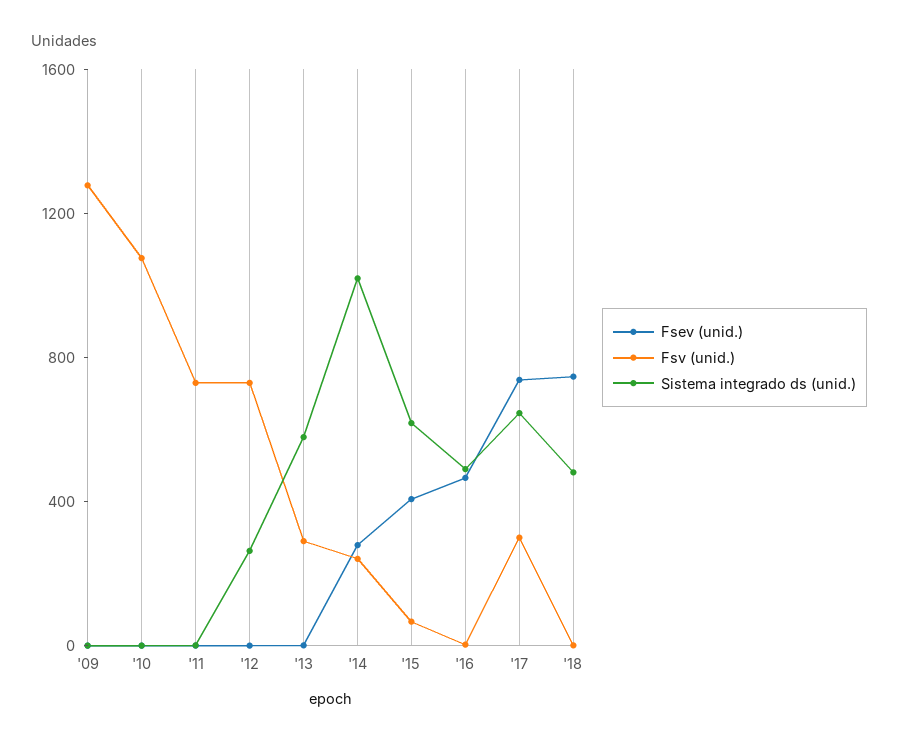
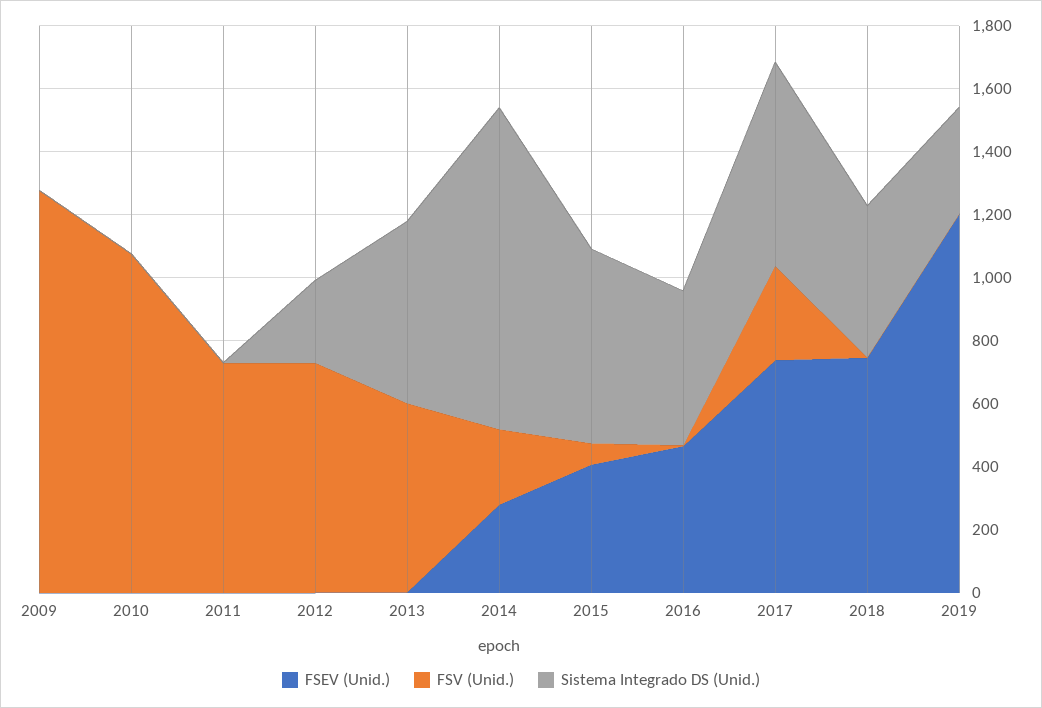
Fsv (unid.), '13: 300 -> 600
Fsev (unid.), 2019: none -> 1200
Fsv (unid.), 2019: none -> 0
Sistema integrado ds (unid.), 2019: none -> 350

